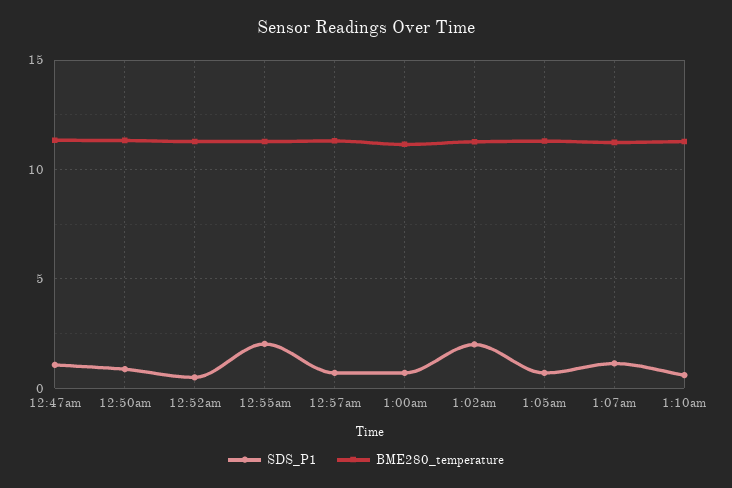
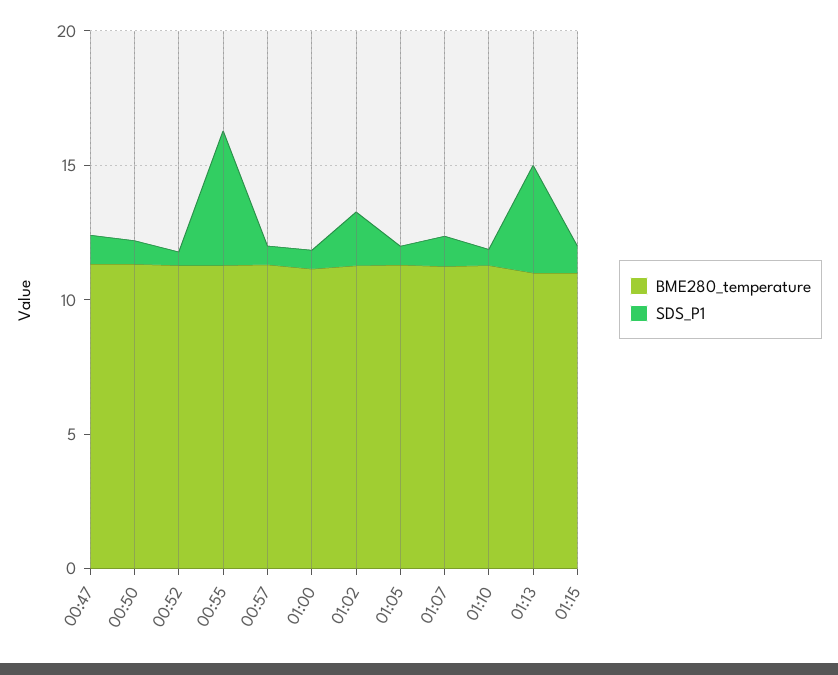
SDS_P1, 12:55am: 2 -> 5
BME280_temperature, 01:13: none -> 11
SDS_P1, 01:13: none -> 4
BME280_temperature, 01:15: none -> 11
SDS_P1, 01:15: none -> 1

